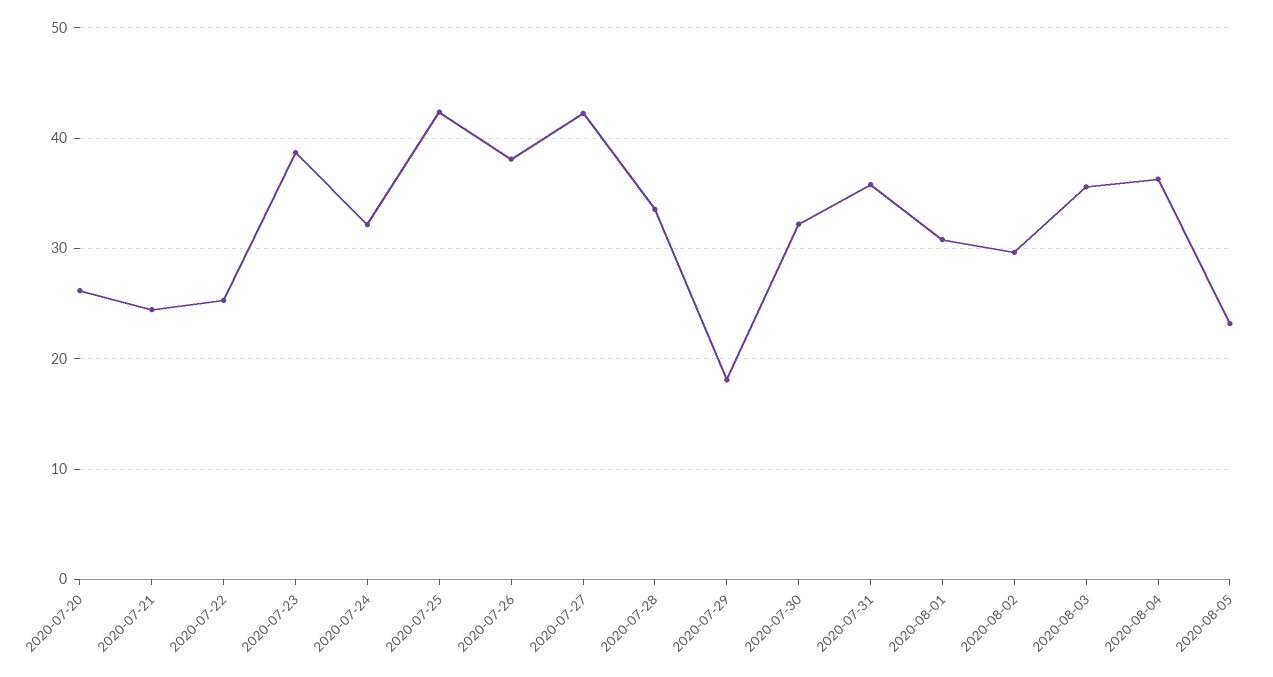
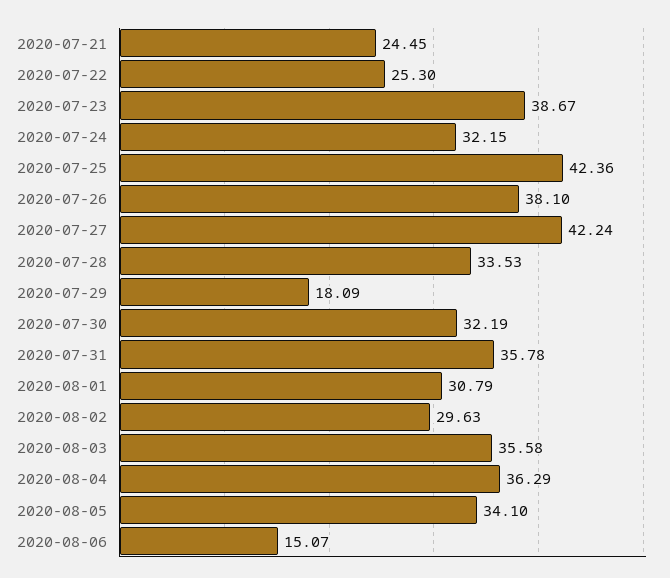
2020-07-20: 26 -> none
2020-08-05: 23 -> 34.1
2020-08-06: none -> 15.07

